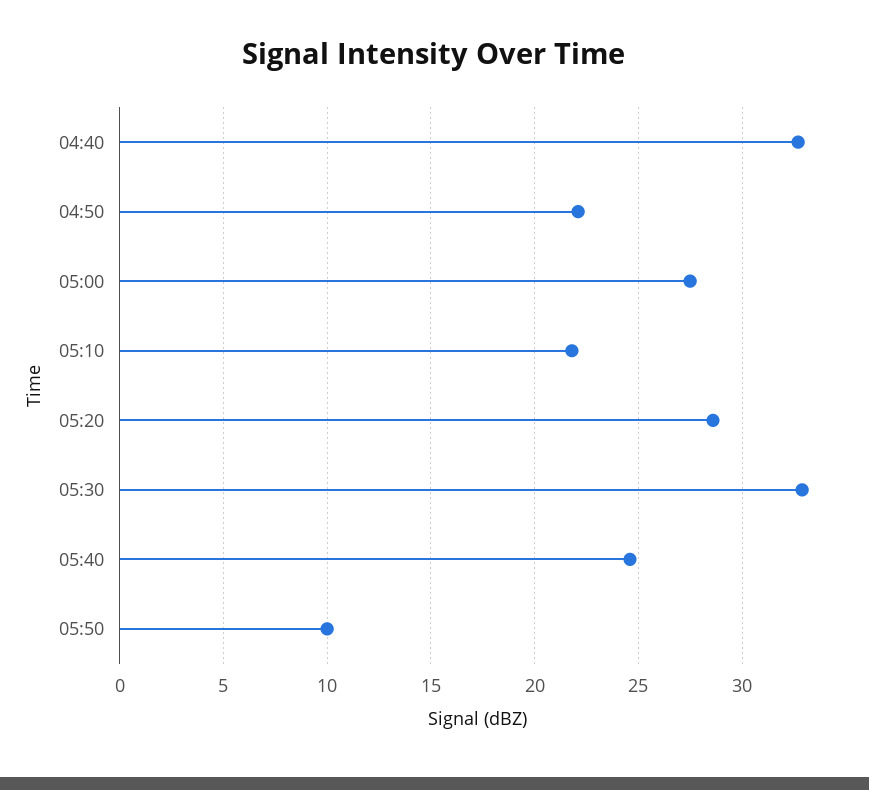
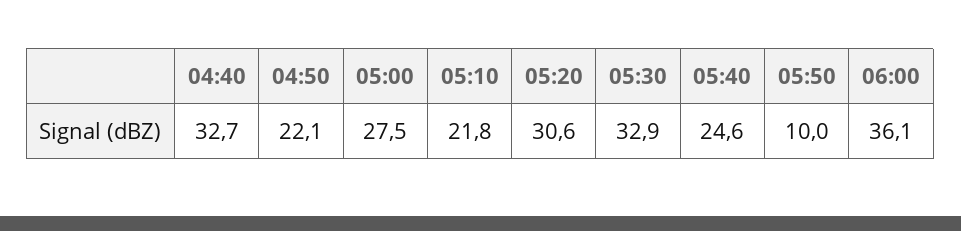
05:20: 28.5 -> 30.6
06:00: none -> 36.1

